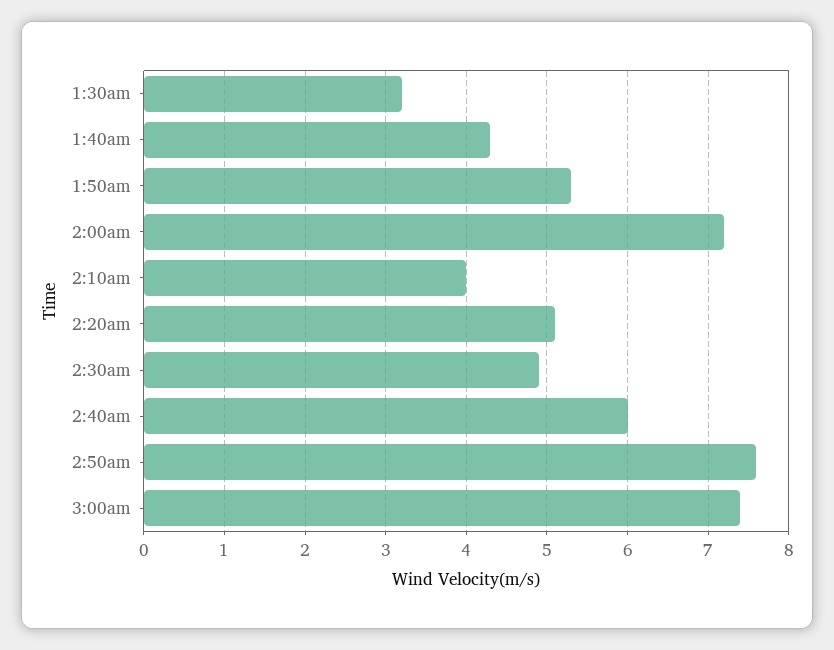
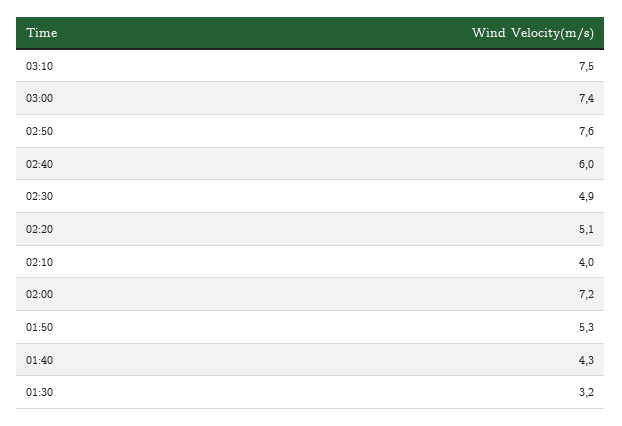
03:10: none -> 7.5

